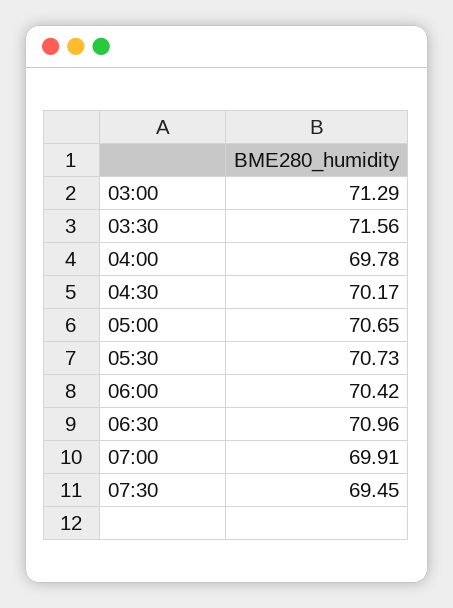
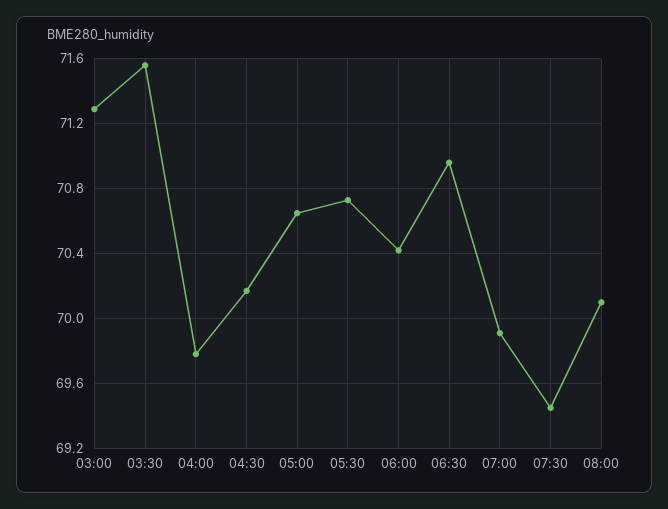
08:00: none -> 70.1

